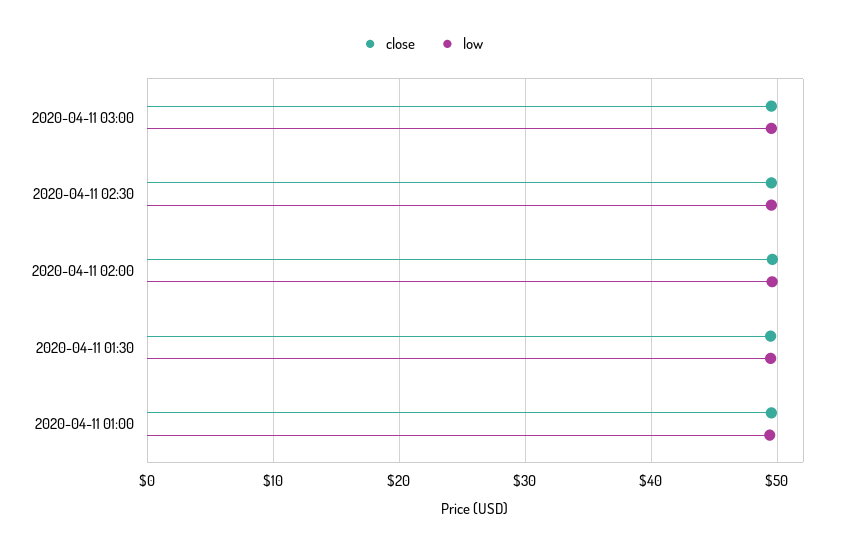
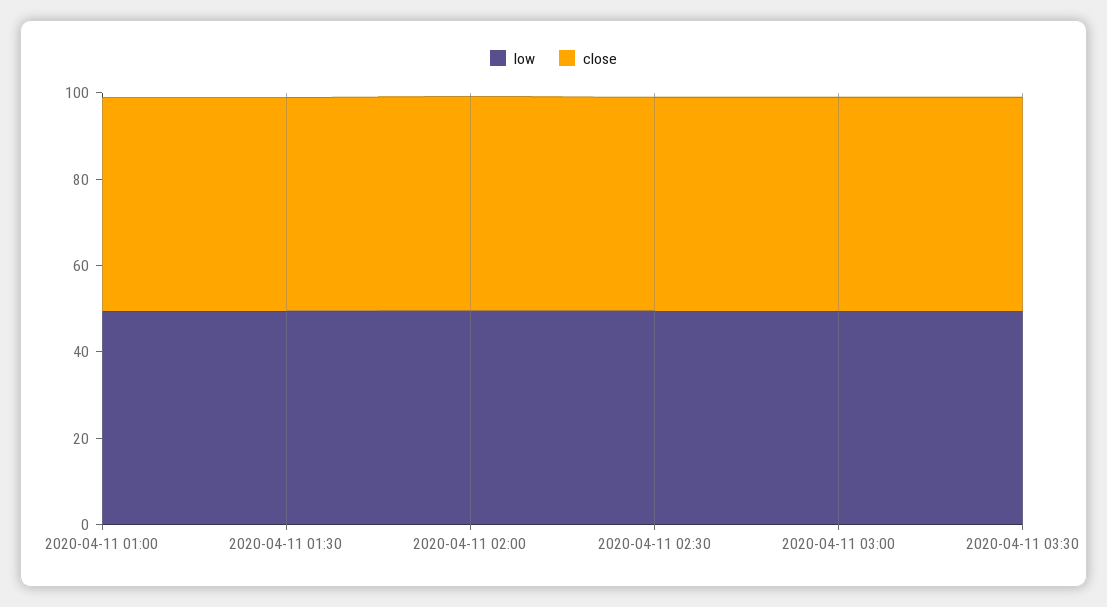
low, 2020-04-11 03:30: none -> 50
close, 2020-04-11 03:30: none -> 50

